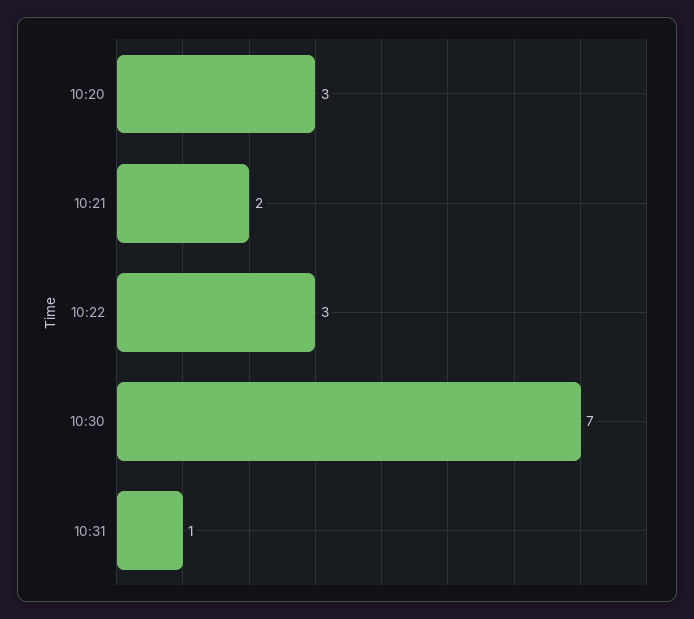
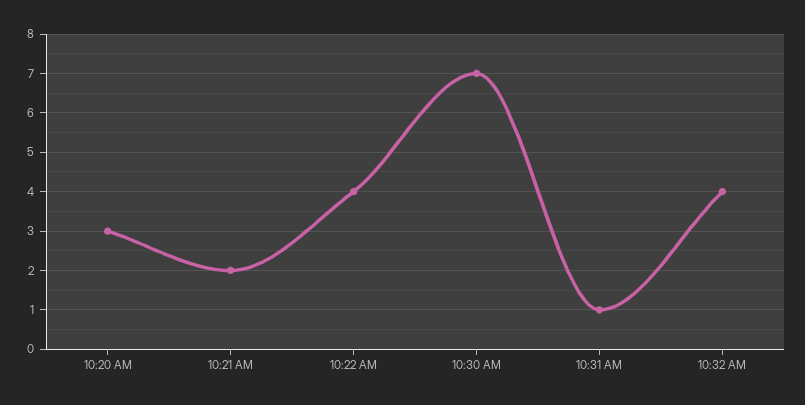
10:22: 3 -> 4
10:32 AM: none -> 4

